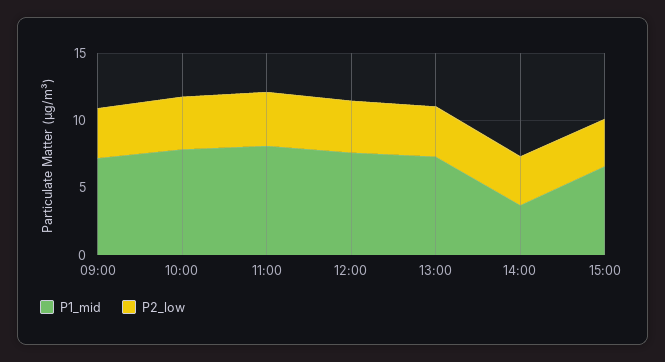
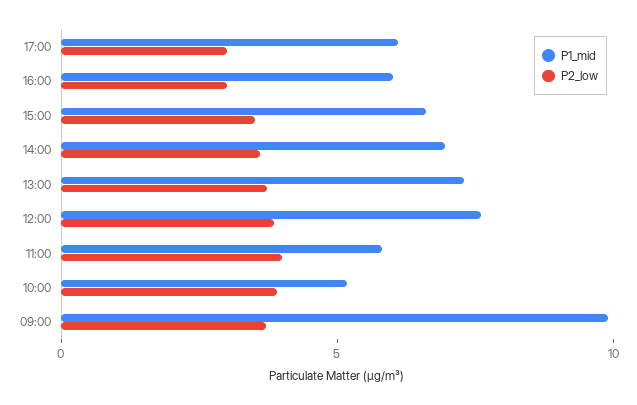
P1_mid, 09:00: 7 -> 10
P1_mid, 10:00: 8 -> 5
P1_mid, 11:00: 8 -> 6
P1_mid, 14:00: 4 -> 7
P1_mid, 17:00: none -> 6
P2_low, 17:00: none -> 3
P1_mid, 16:00: none -> 6
P2_low, 16:00: none -> 3

